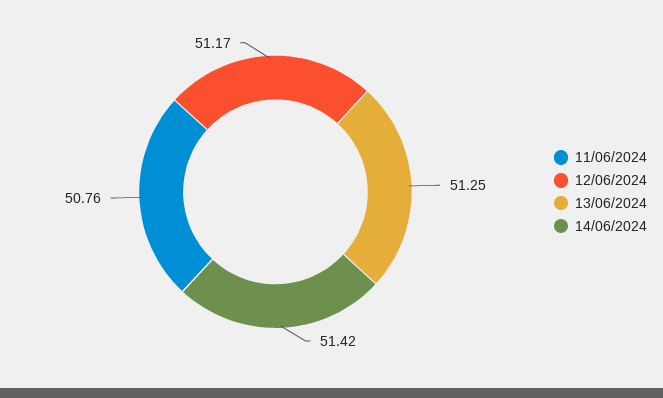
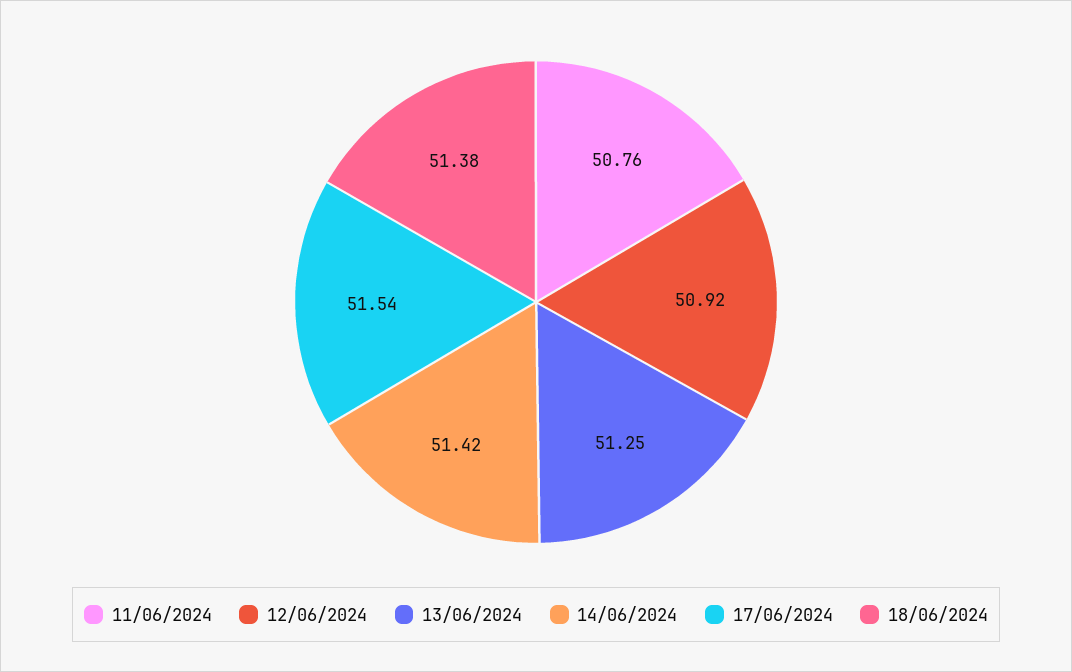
12/06/2024: 51.17 -> 50.92
17/06/2024: none -> 51.54
18/06/2024: none -> 51.38

